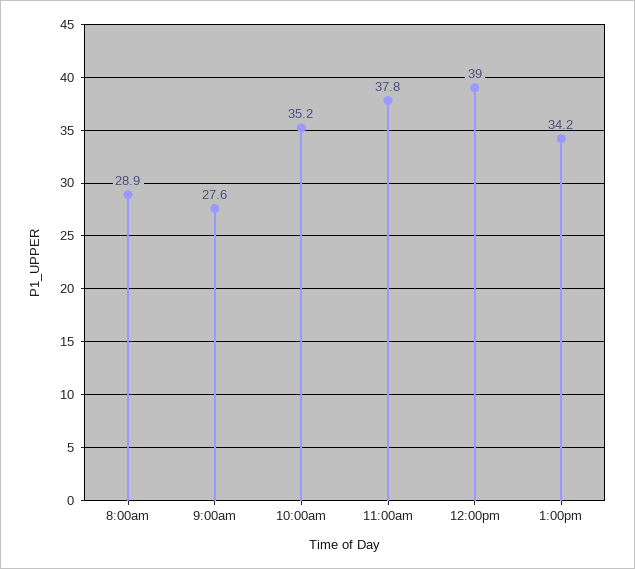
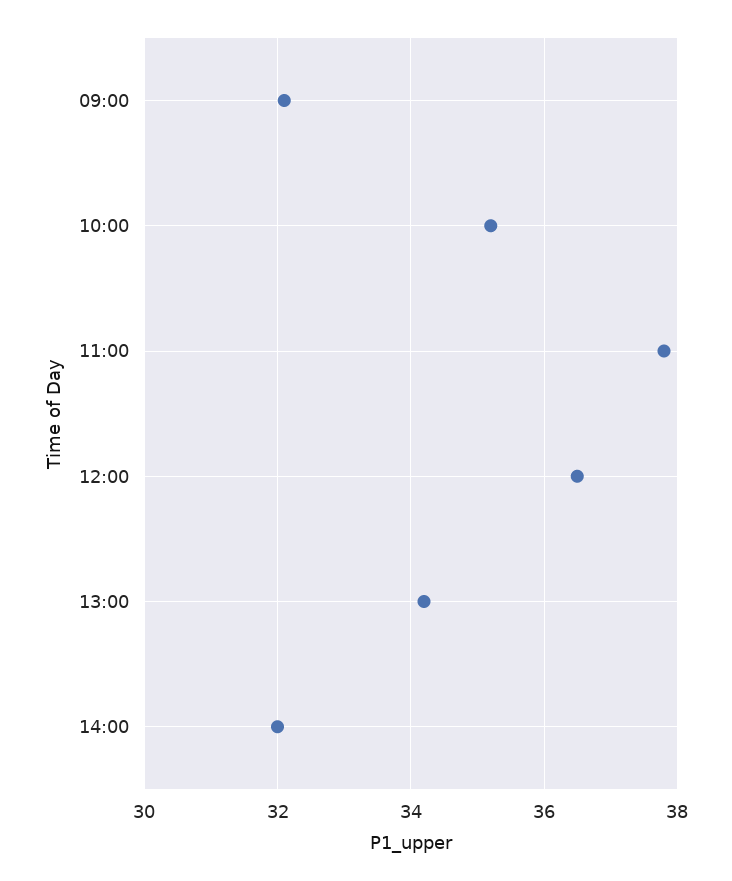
8:00am: 28.9 -> none
9:00am: 27.6 -> 32
12:00pm: 39 -> 36.5
14:00: none -> 32

